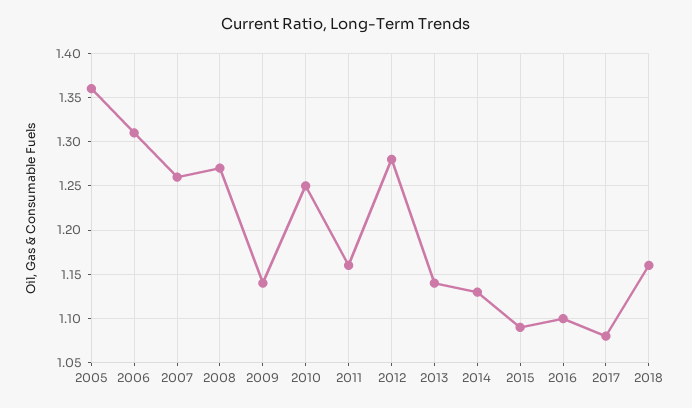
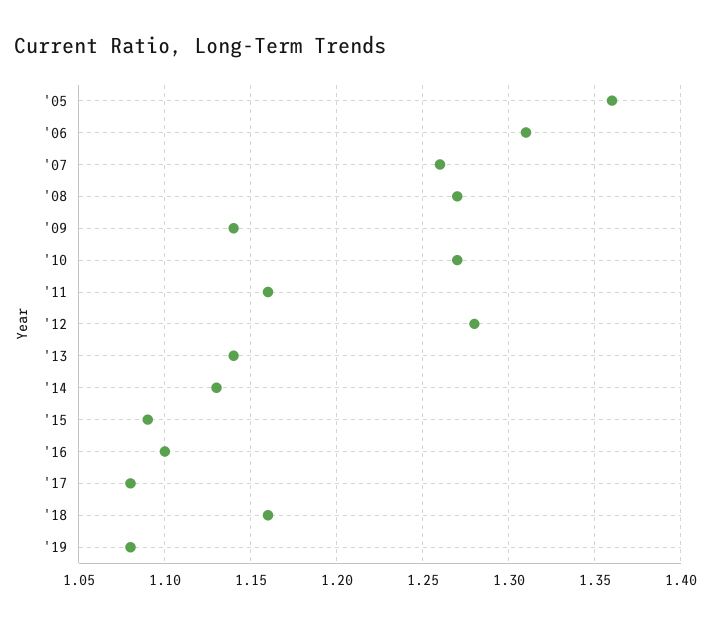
2010: 1.25 -> 1.27
'19: none -> 1.08

